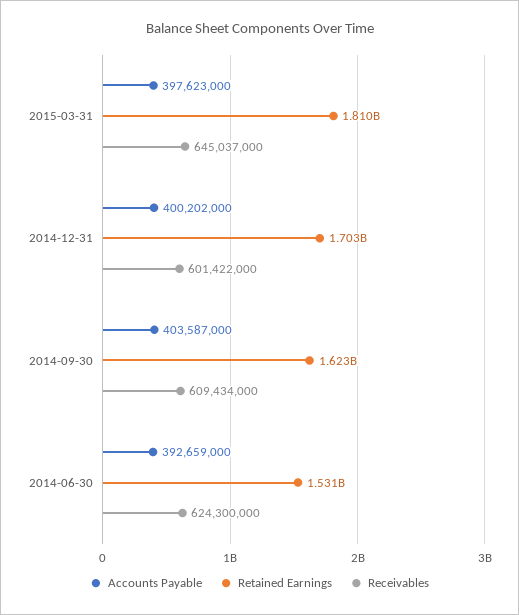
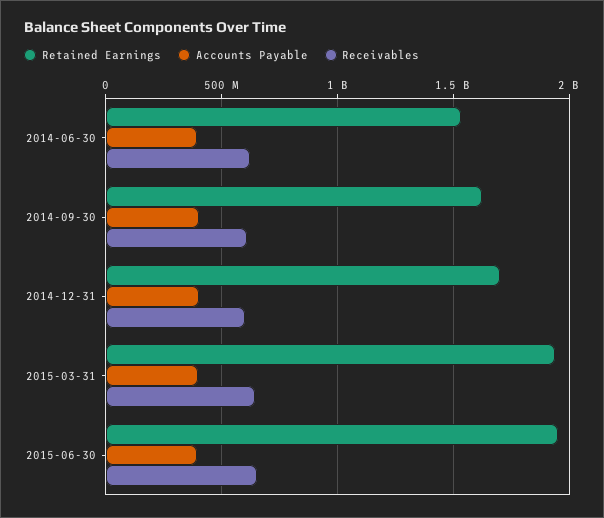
Retained Earnings, 2015-03-31: 1810000000 -> 1950000000
Retained Earnings, 2015-06-30: none -> 1950000000
Accounts Payable, 2015-06-30: none -> 400000000
Receivables, 2015-06-30: none -> 650000000

